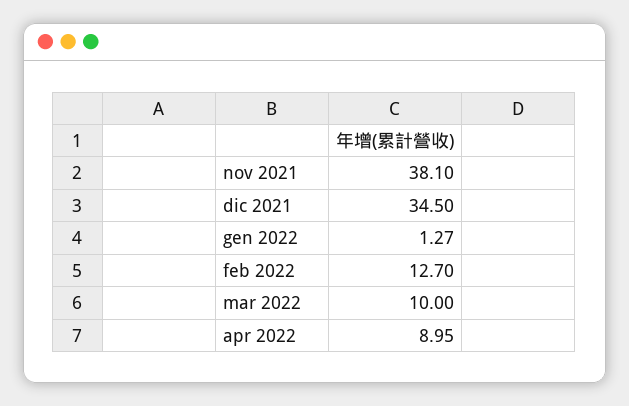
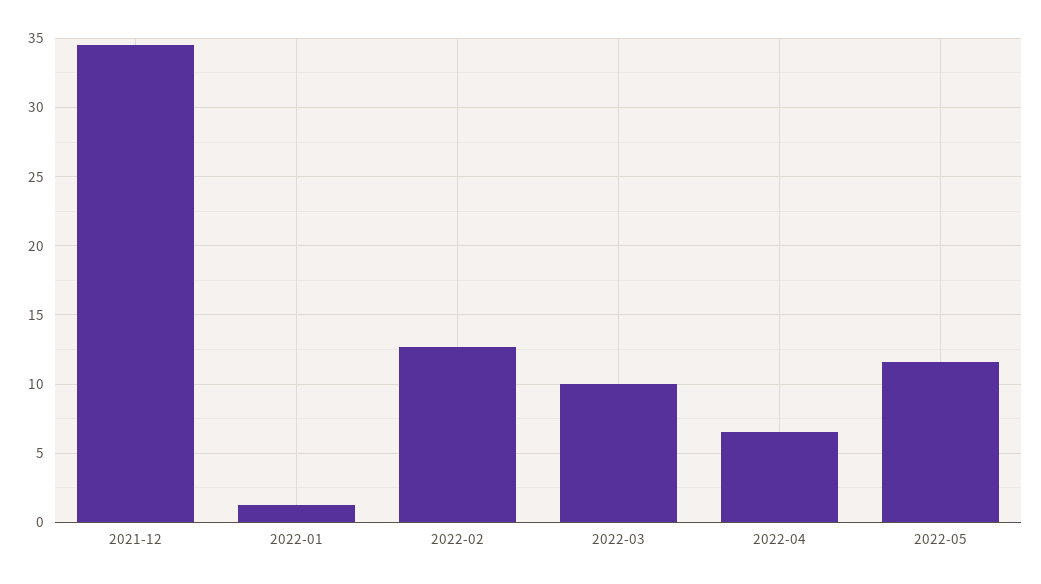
nov 2021: 38.1 -> none
apr 2022: 8.95 -> 6.5
2022-05: none -> 11.5

